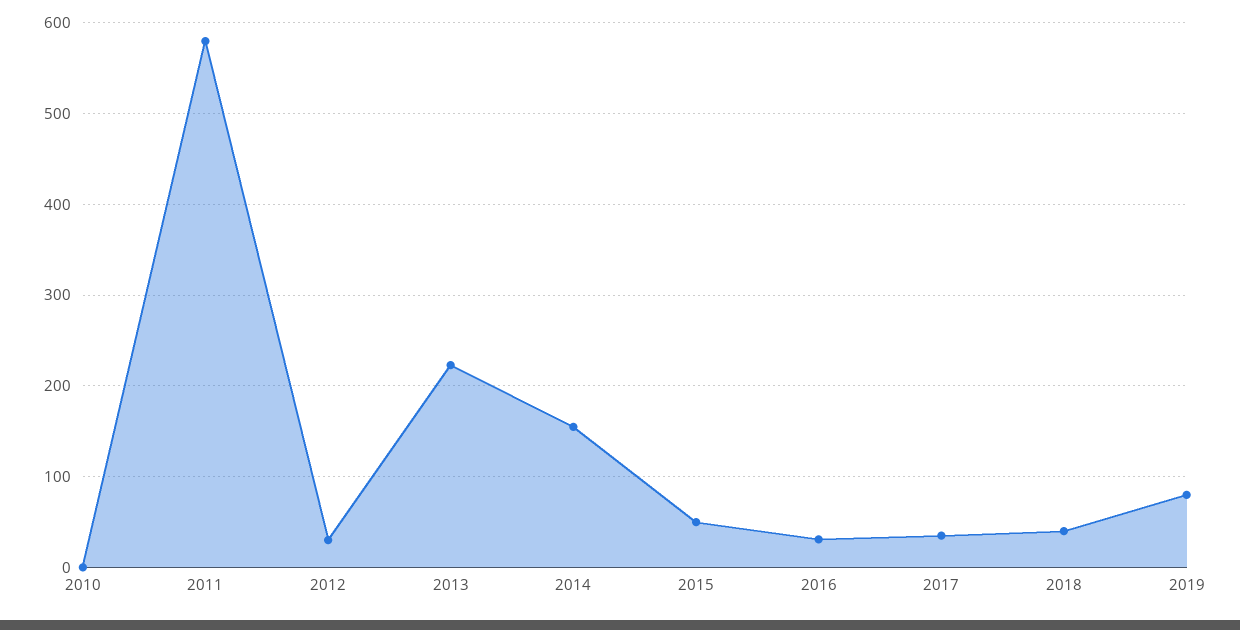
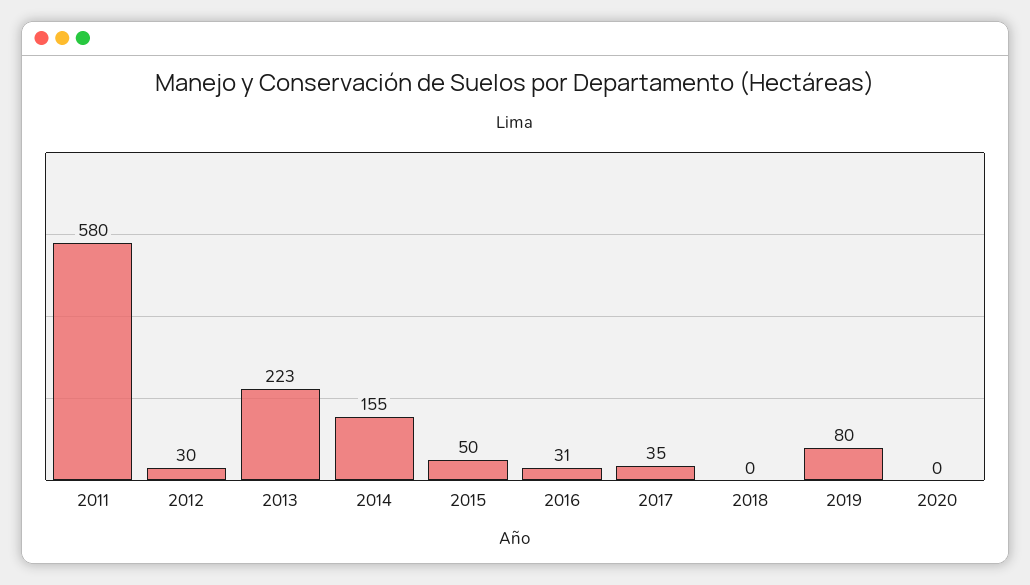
2010: 0 -> none
2018: 40 -> 0
2020: none -> 0

